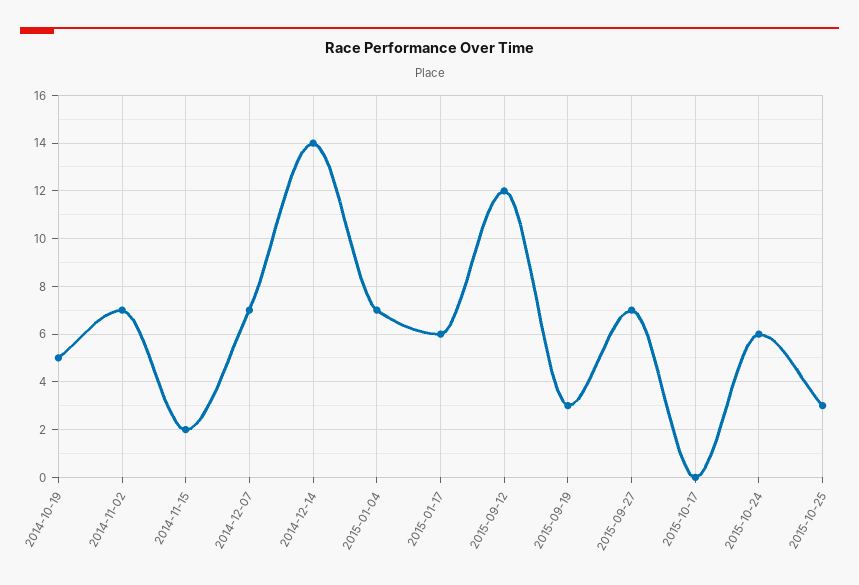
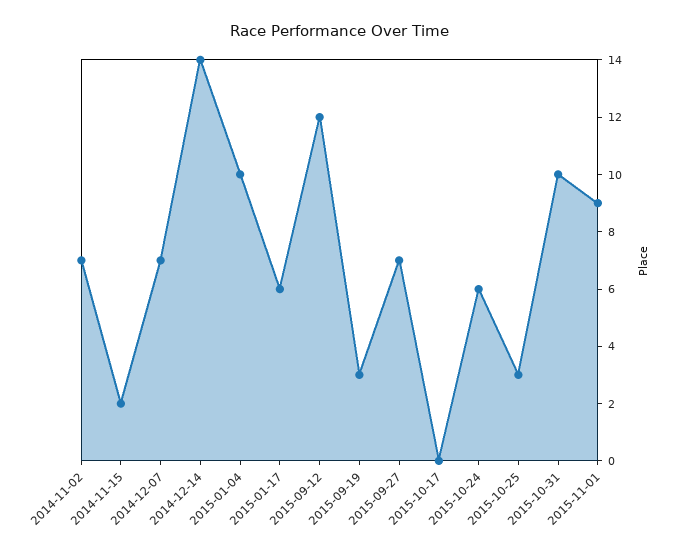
2014-10-19: 5 -> none
2015-01-04: 7 -> 10
2015-10-31: none -> 10
2015-11-01: none -> 9

